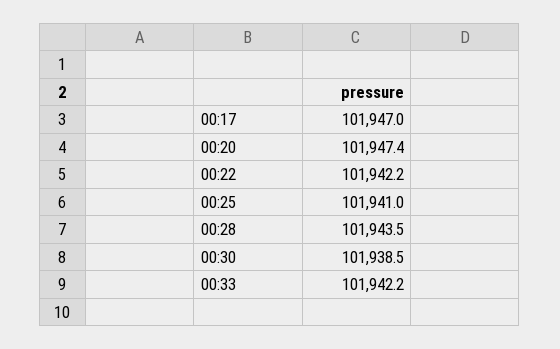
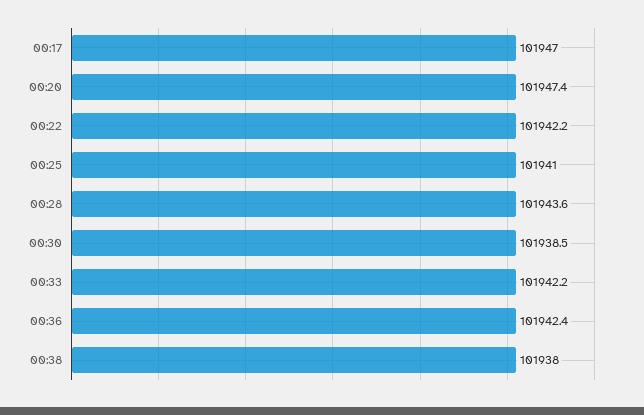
00:28: 101943.5 -> 101943.6
00:36: none -> 101942.4
00:38: none -> 101938

